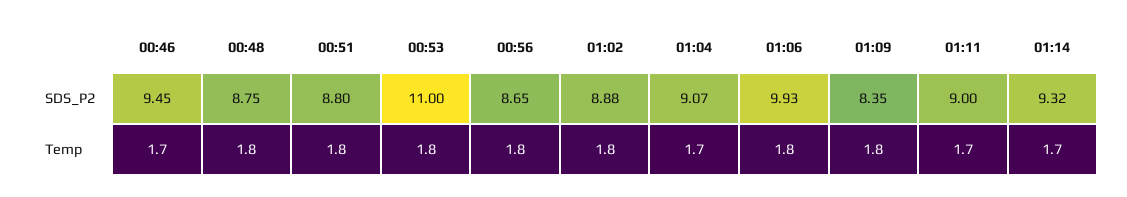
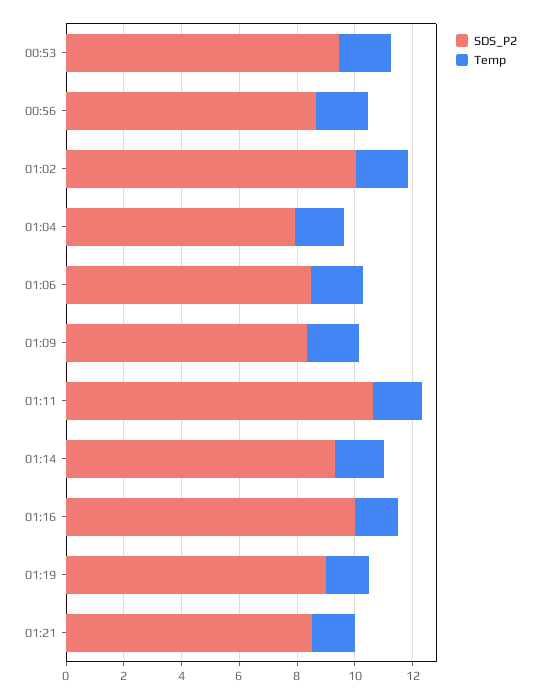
SDS_P2, 00:46: 9.45 -> none
SDS_P2, 00:48: 8.75 -> none
SDS_P2, 00:51: 8.8 -> none
SDS_P2, 00:53: 11 -> 9.5
SDS_P2, 01:02: 8.88 -> 10
SDS_P2, 01:04: 9.07 -> 8
SDS_P2, 01:06: 9.93 -> 8.5
SDS_P2, 01:11: 9 -> 10.5
Temp, 00:46: 1.7 -> none
Temp, 00:48: 1.8 -> none
Temp, 00:51: 1.8 -> none
SDS_P2, 01:16: none -> 10
Temp, 01:16: none -> 1.5
SDS_P2, 01:19: none -> 9
Temp, 01:19: none -> 1.5
SDS_P2, 01:21: none -> 8.5
Temp, 01:21: none -> 1.5

